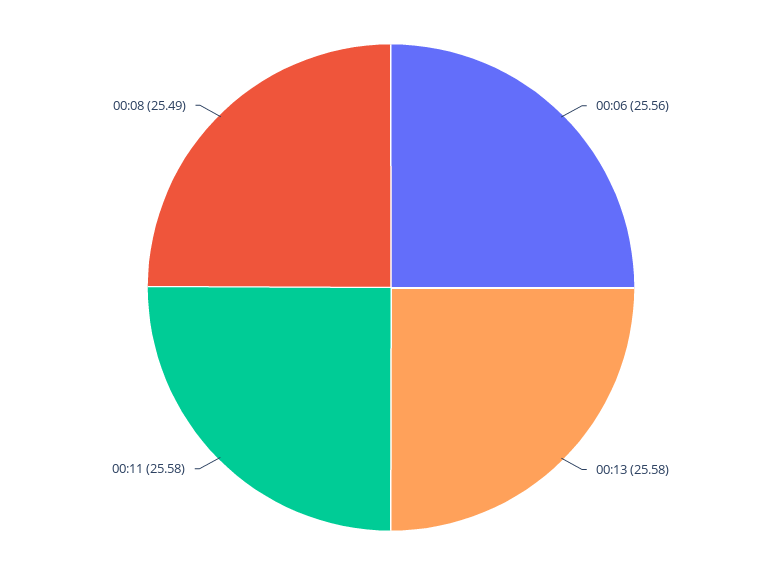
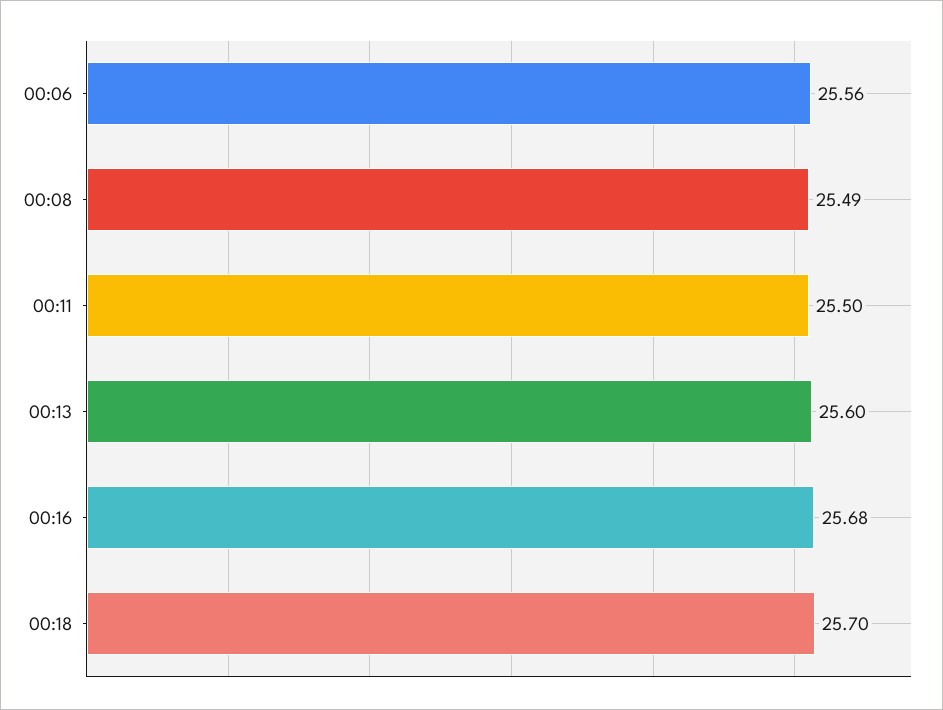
00:13: 25.58 -> 25.6
00:11: 25.58 -> 25.5
00:16: none -> 25.68
00:18: none -> 25.7

